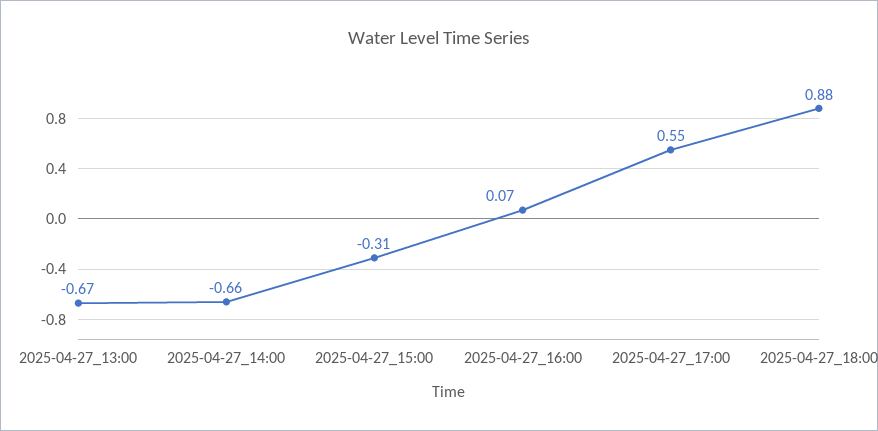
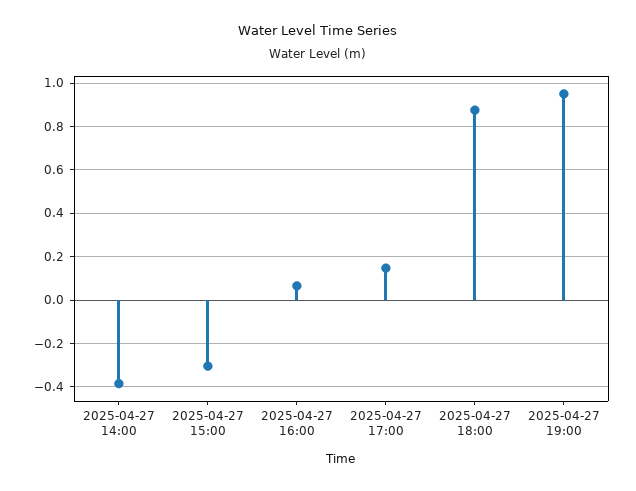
2025-04-27_13:00: -0.67 -> none
2025-04-27_14:00: -0.66 -> -0.4
2025-04-27_17:00: 0.55 -> 0.15
2025-04-27 19:00: none -> 0.95

